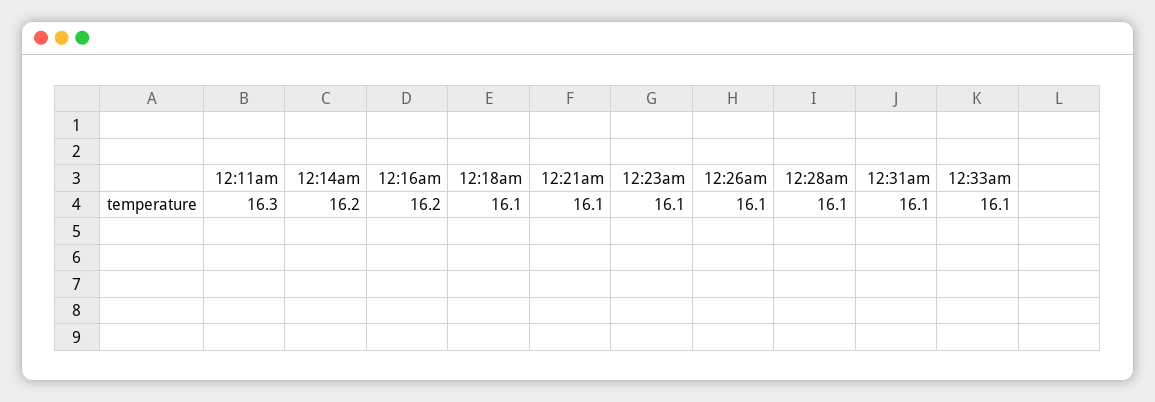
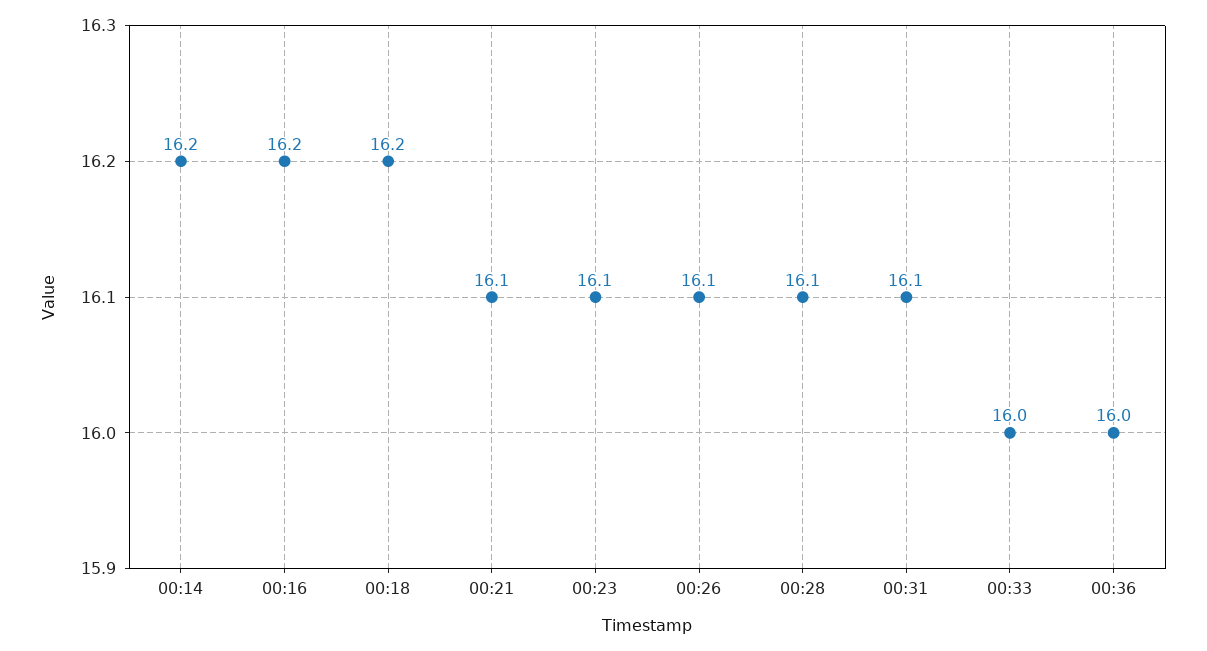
12:11am: 16.3 -> none
12:18am: 16.1 -> 16.2
12:33am: 16.1 -> 16
00:36: none -> 16

